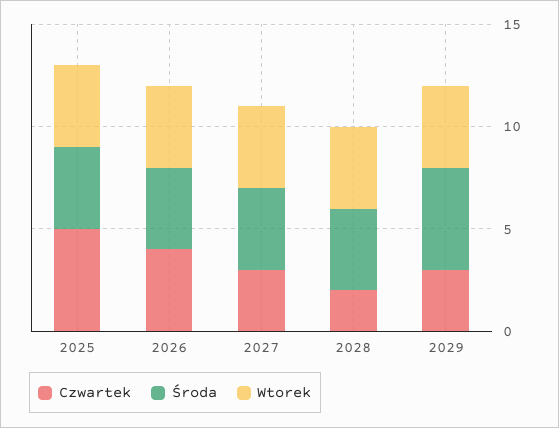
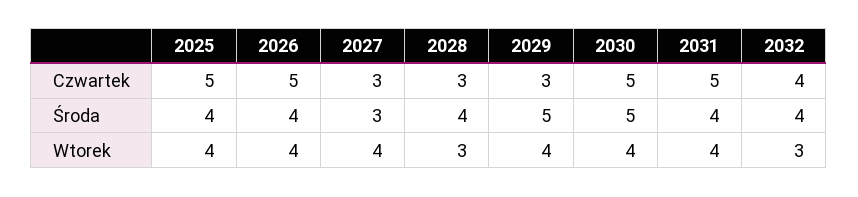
Czwartek, 2026: 4 -> 5
Środa, 2027: 4 -> 3
Czwartek, 2028: 2 -> 3
Wtorek, 2028: 4 -> 3
Czwartek, 2030: none -> 5
Czwartek, 2031: none -> 5
Czwartek, 2032: none -> 4
Środa, 2030: none -> 5
Środa, 2031: none -> 4
Środa, 2032: none -> 4
Wtorek, 2030: none -> 4
Wtorek, 2031: none -> 4
Wtorek, 2032: none -> 3

